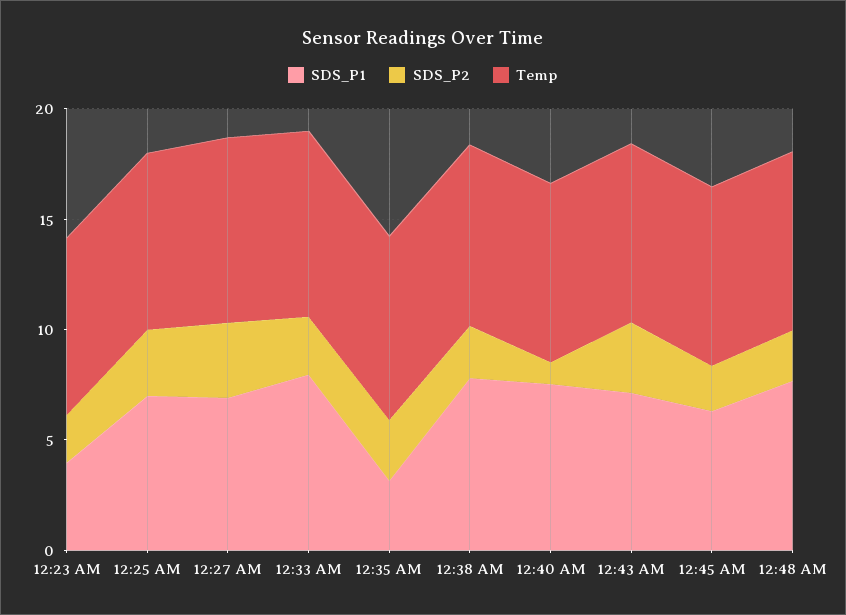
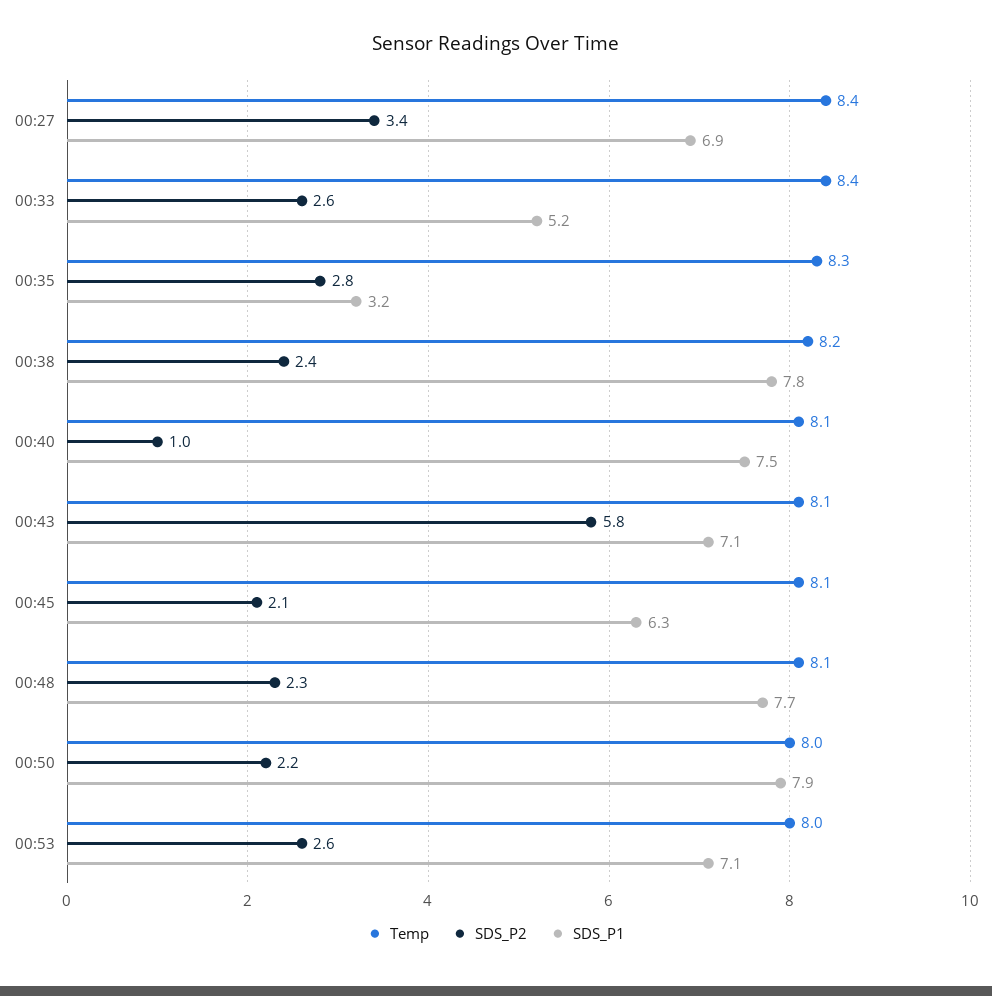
SDS_P1, 12:23 AM: 4 -> none
SDS_P2, 12:23 AM: 2 -> none
Temp, 12:23 AM: 8 -> none
SDS_P1, 12:25 AM: 7 -> none
SDS_P2, 12:25 AM: 3 -> none
Temp, 12:25 AM: 8 -> none
SDS_P1, 12:33 AM: 8 -> 5.2
SDS_P2, 12:43 AM: 3 -> 5.8
Temp, 00:50: none -> 8
SDS_P2, 00:50: none -> 2.2
SDS_P1, 00:50: none -> 7.9
Temp, 00:53: none -> 8
SDS_P2, 00:53: none -> 2.6
SDS_P1, 00:53: none -> 7.1

